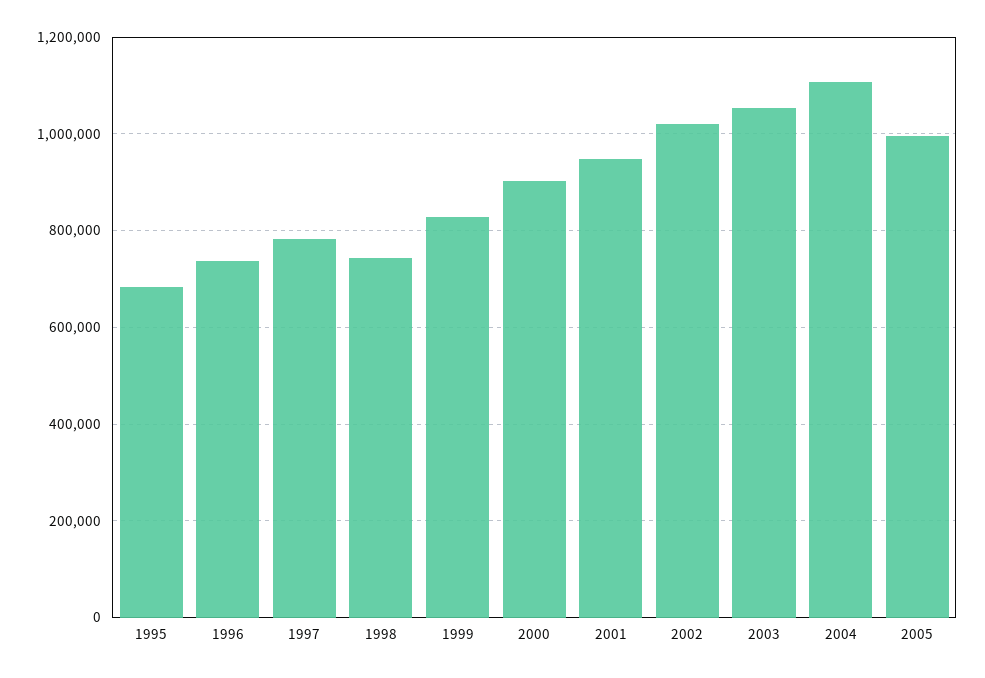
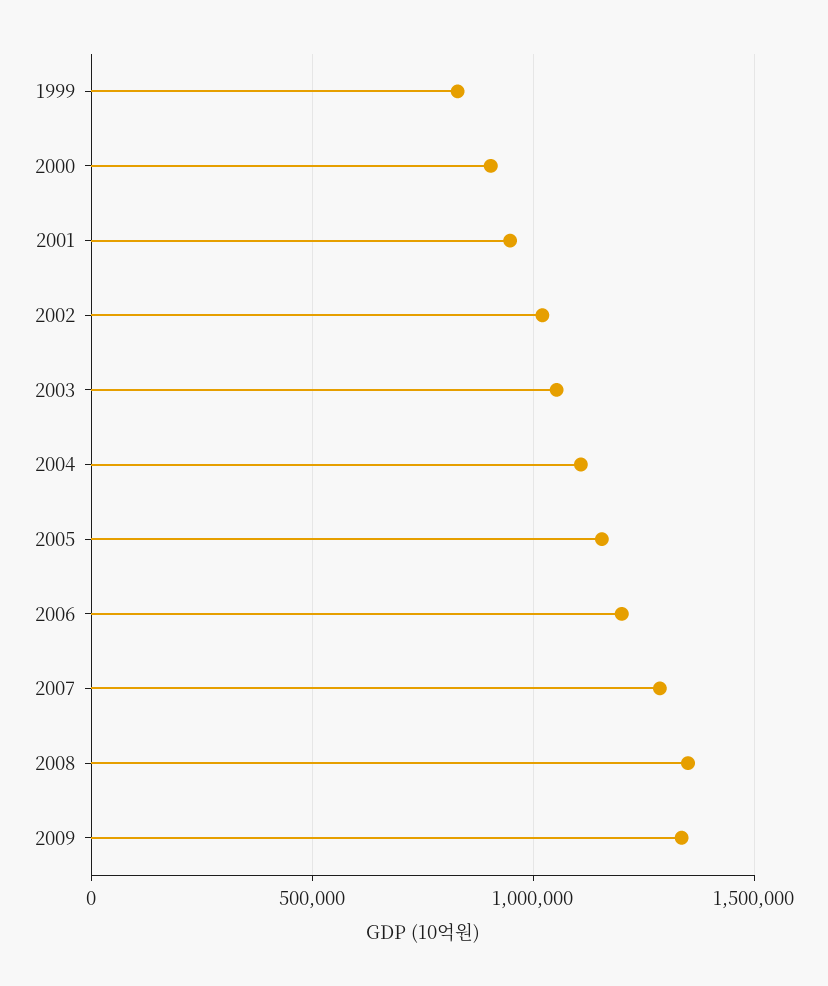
1995: 680000 -> none
1996: 740000 -> none
1997: 780000 -> none
1998: 740000 -> none
2005: 1000000 -> 1150000
2006: none -> 1200000
2007: none -> 1300000
2008: none -> 1350000
2009: none -> 1350000

